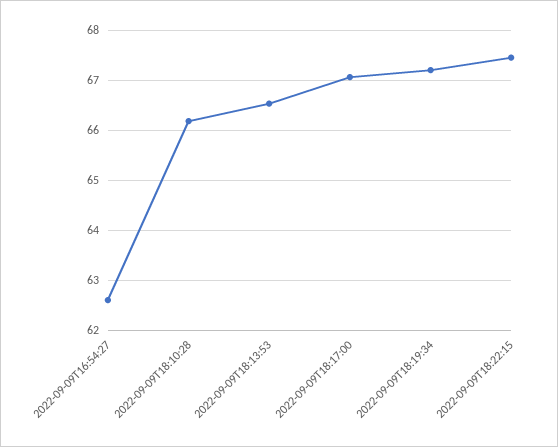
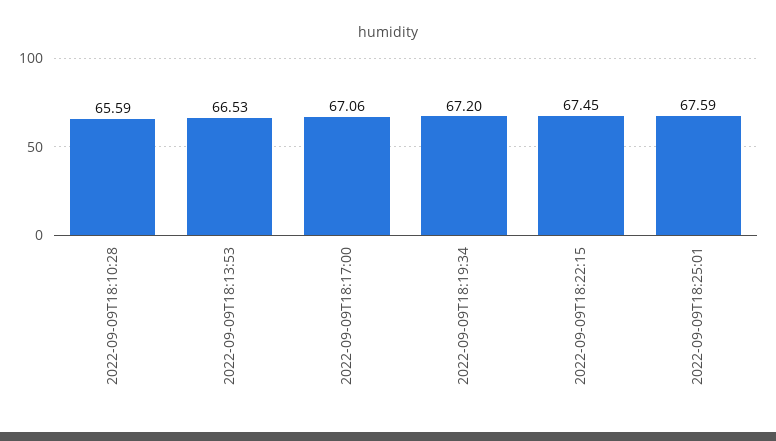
2022-09-09T16:54:27: 62.6 -> none
2022-09-09T18:10:28: 66.2 -> 65.59
2022-09-09T18:25:01: none -> 67.59

